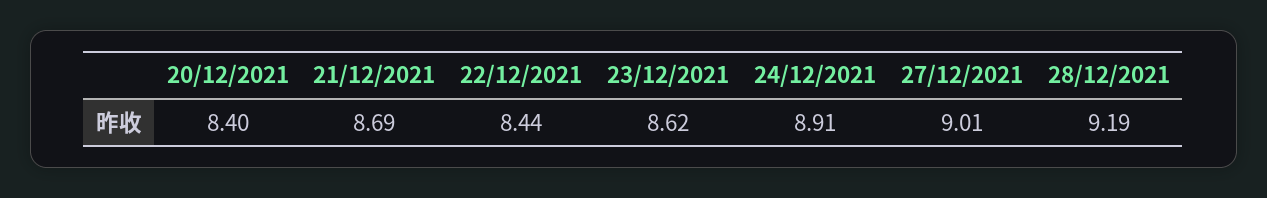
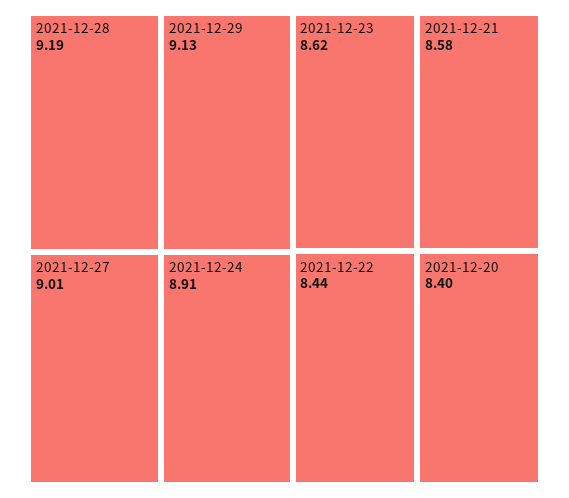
21/12/2021: 8.69 -> 8.58
2021-12-29: none -> 9.13

